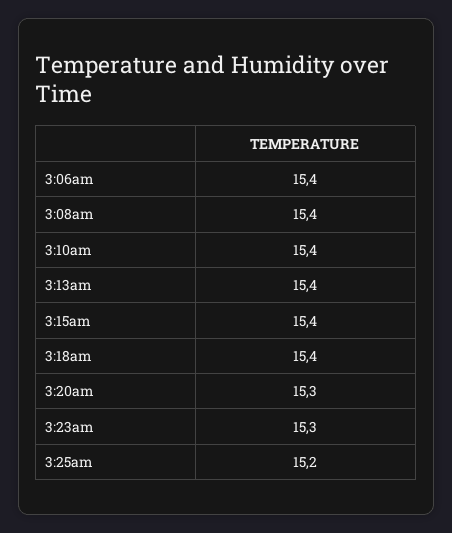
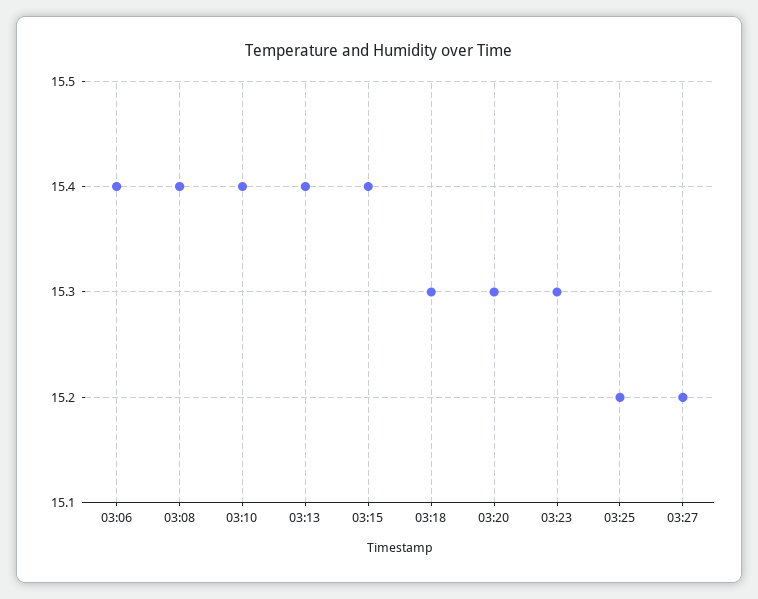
3:18am: 15.4 -> 15.3
03:27: none -> 15.2

